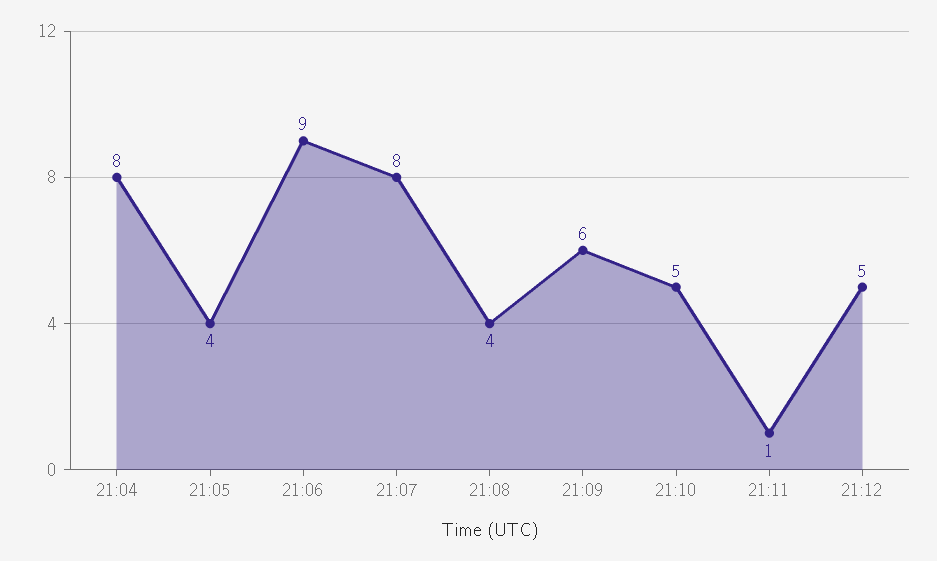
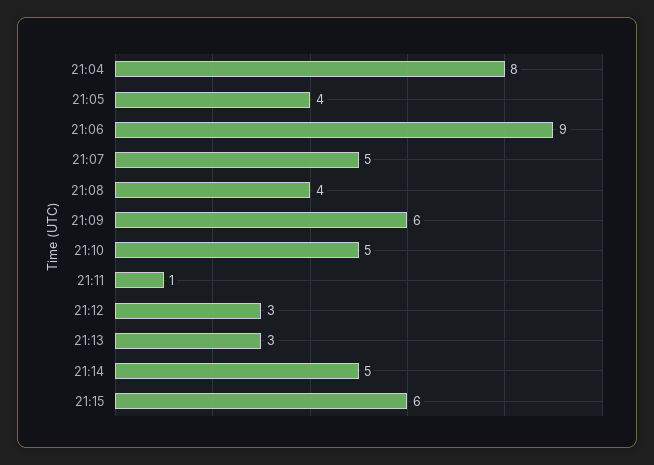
21:07: 8 -> 5
21:12: 5 -> 3
21:13: none -> 3
21:14: none -> 5
21:15: none -> 6

